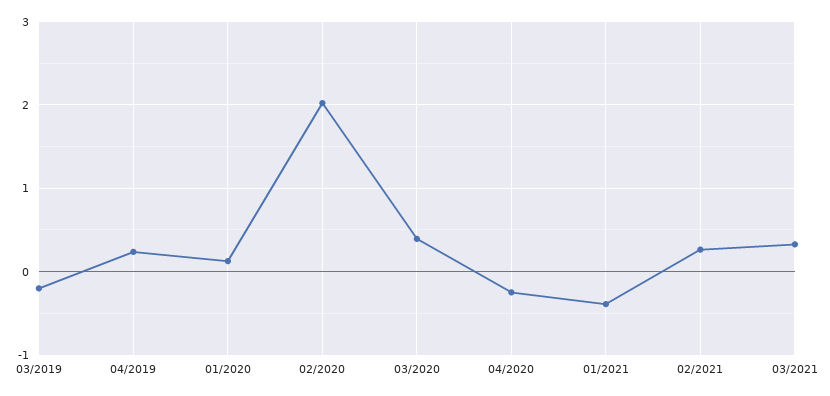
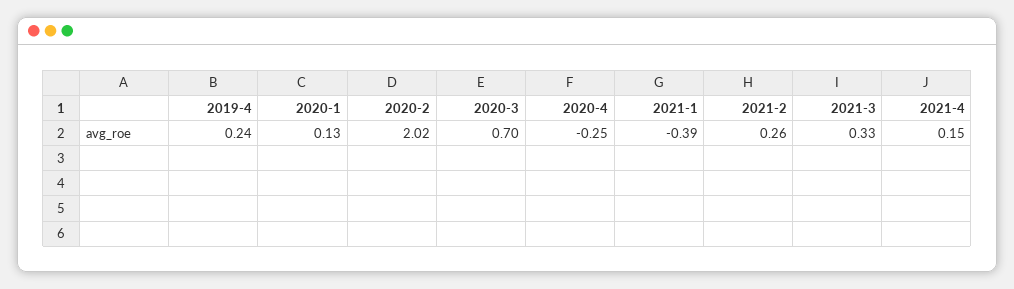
03/2019: -0.2 -> none
03/2020: 0.4 -> 0.7
2021-4: none -> 0.15

